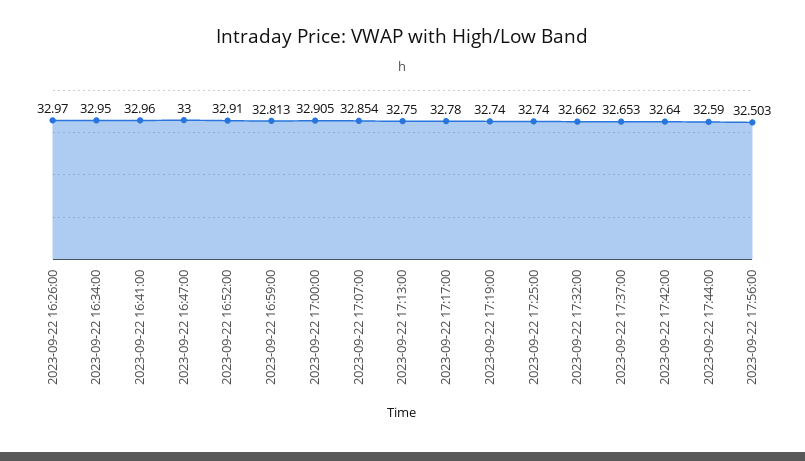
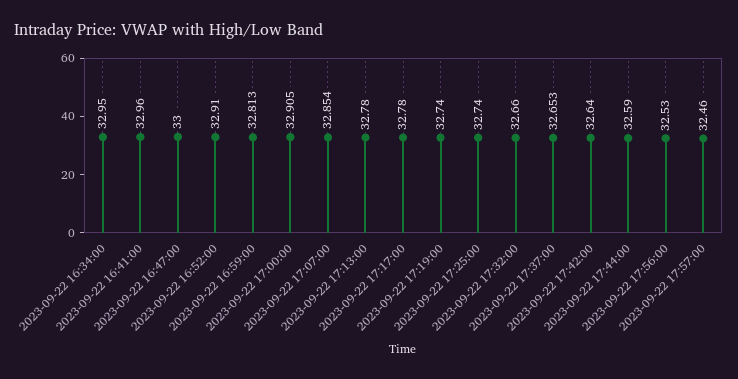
2023-09-22 16:26:00: 32.97 -> none
2023-09-22 17:13:00: 32.75 -> 32.78
2023-09-22 17:32:00: 32.662 -> 32.66
2023-09-22 17:56:00: 32.503 -> 32.53
2023-09-22 17:57:00: none -> 32.46

